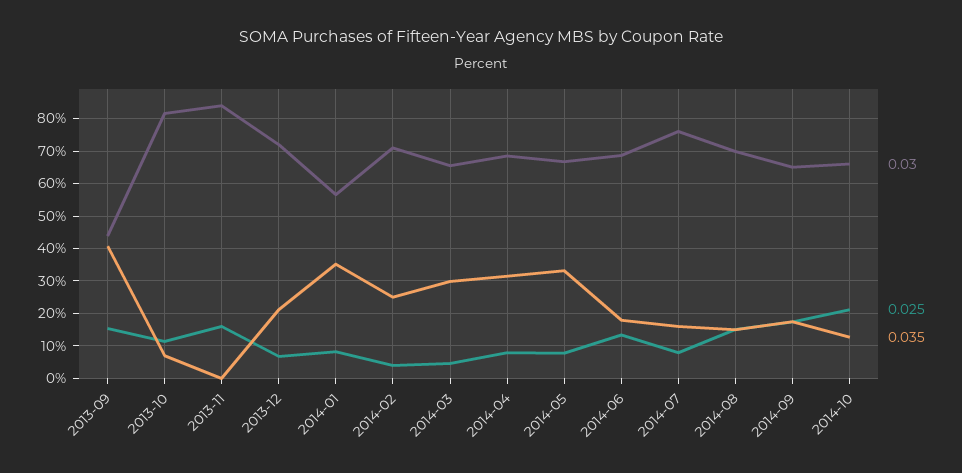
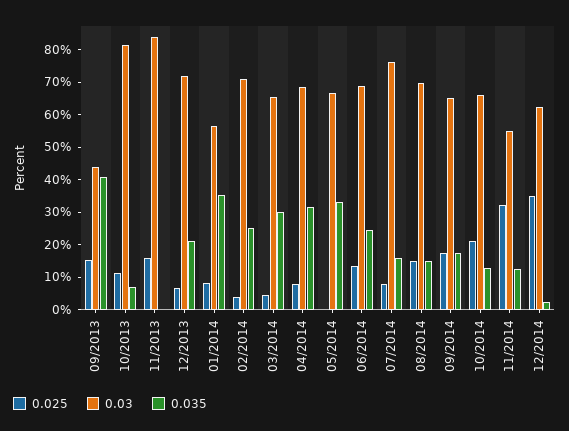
0.025, 2014-05: 8 -> 0
0.035, 2014-06: 18 -> 25
0.025, 11/2014: none -> 32.5
0.03, 11/2014: none -> 55
0.035, 11/2014: none -> 12.5
0.025, 12/2014: none -> 35
0.03, 12/2014: none -> 62.5
0.035, 12/2014: none -> 2.5

